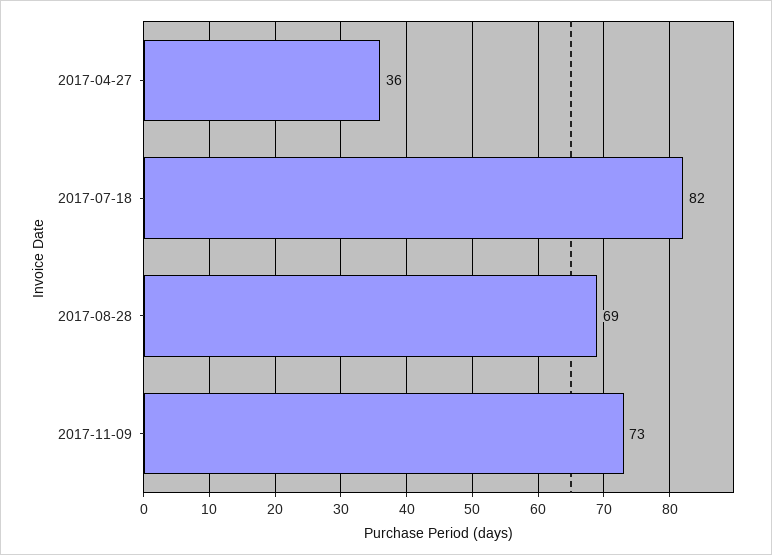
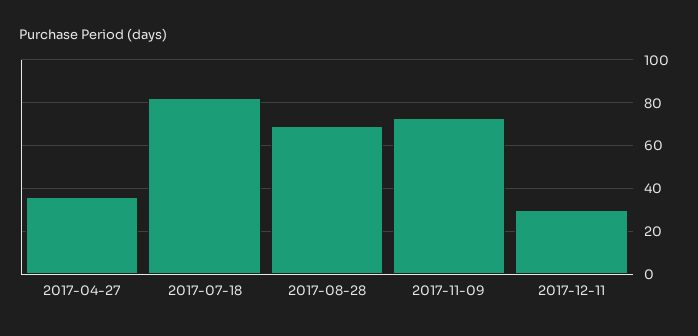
2017-12-11: none -> 30

